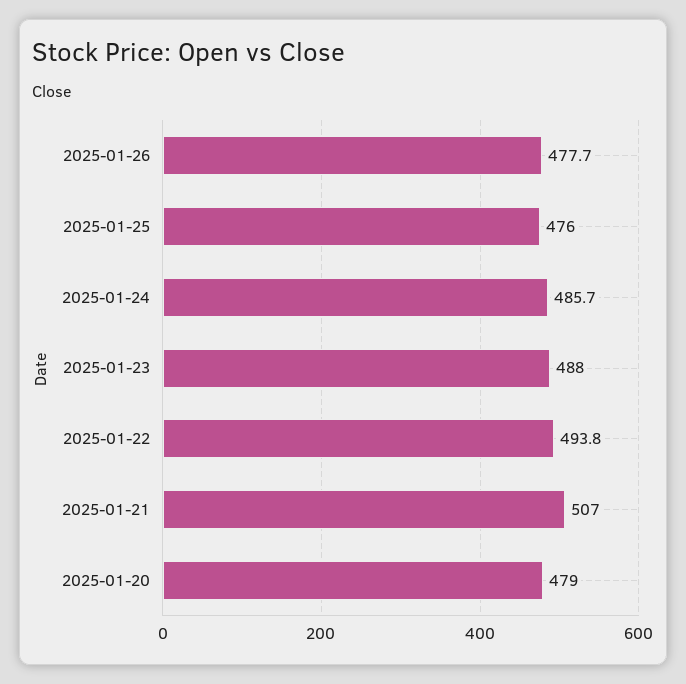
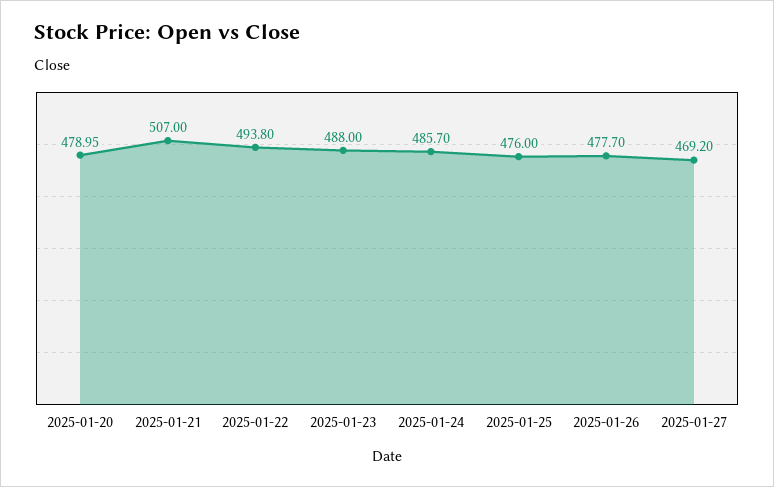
2025-01-27: none -> 469.2

